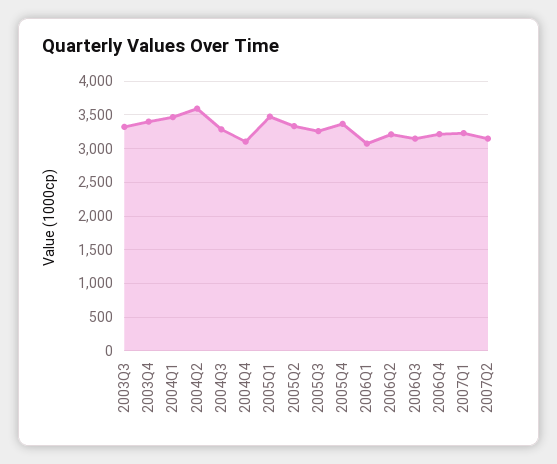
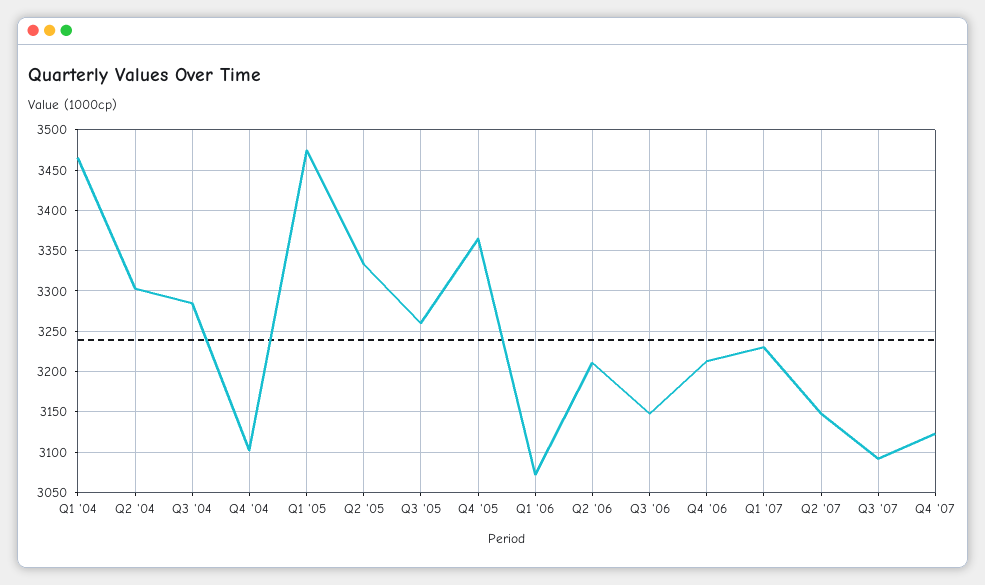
2003Q3: 3300 -> none
2003Q4: 3400 -> none
2004Q2: 3600 -> 3300
Q3 '07: none -> 3090
Q4 '07: none -> 3120

